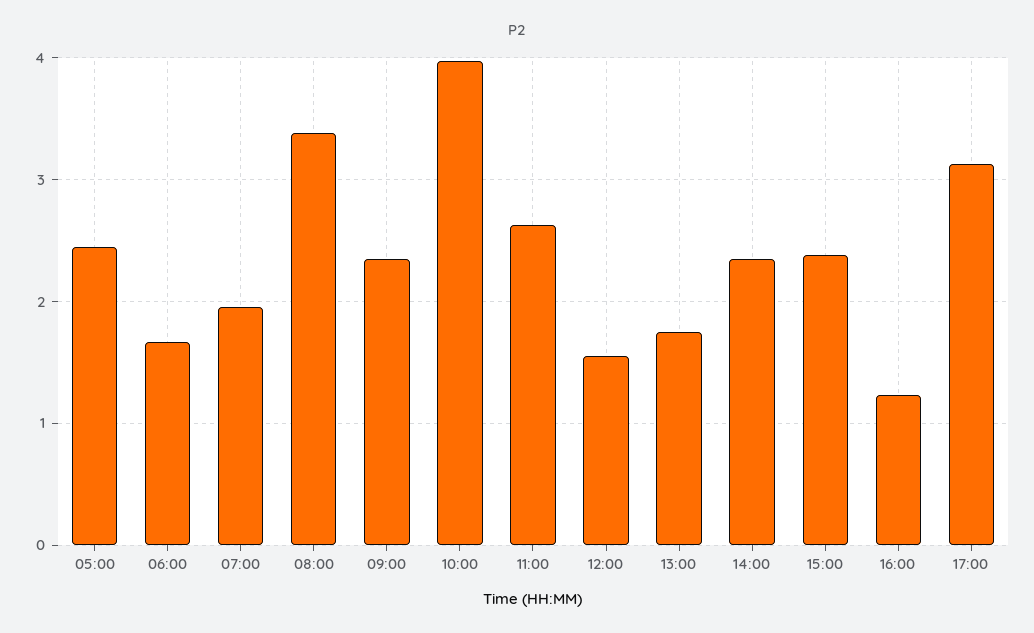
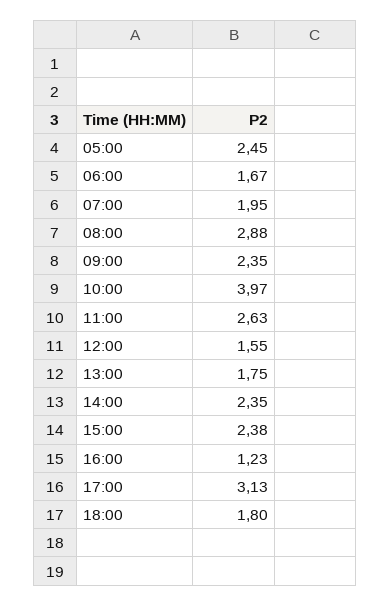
08:00: 3.4 -> 2.88
18:00: none -> 1.8

